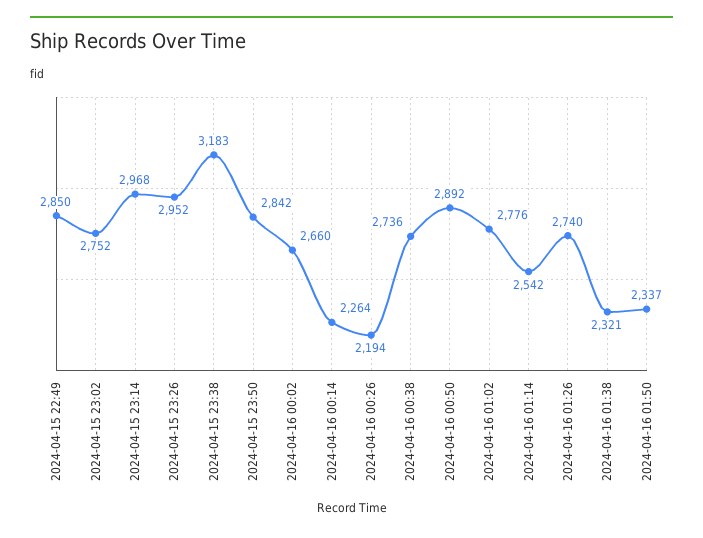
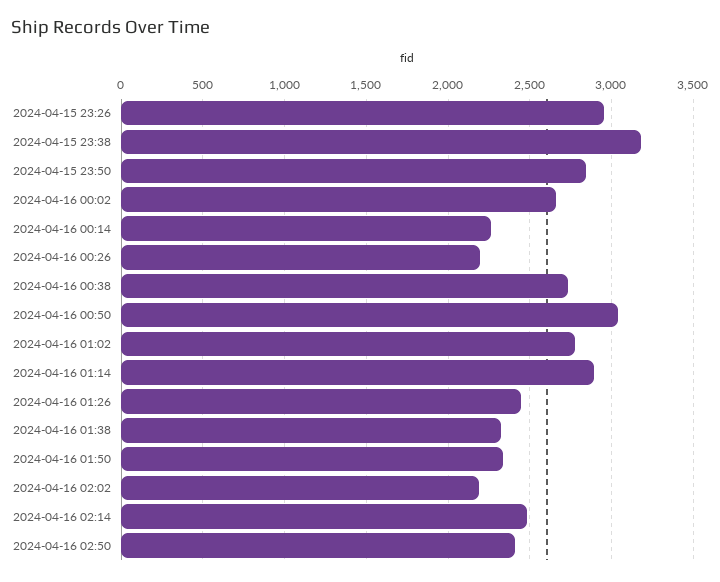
2024-04-15 22:49: 2850 -> none
2024-04-15 23:02: 2752 -> none
2024-04-15 23:14: 2968 -> none
2024-04-16 00:50: 2892 -> 3050
2024-04-16 01:14: 2542 -> 2900
2024-04-16 01:26: 2740 -> 2450
2024-04-16 02:02: none -> 2200
2024-04-16 02:14: none -> 2500
2024-04-16 02:50: none -> 2400

